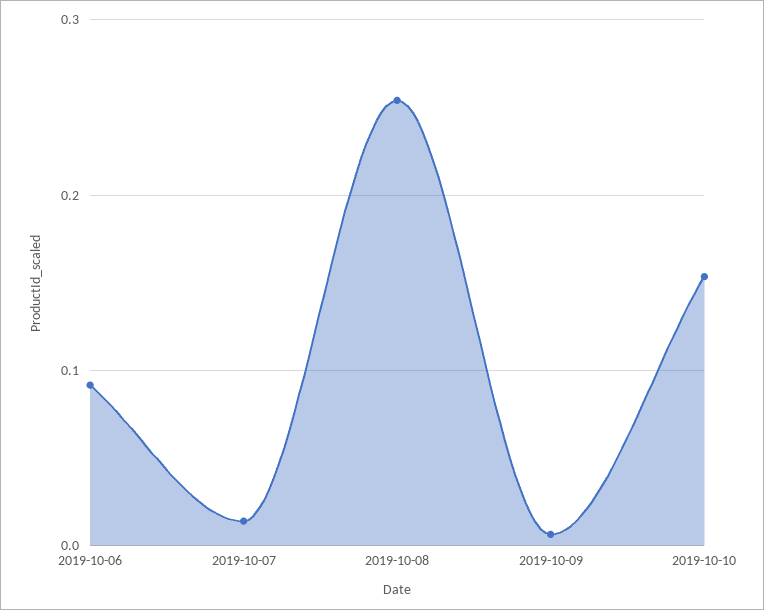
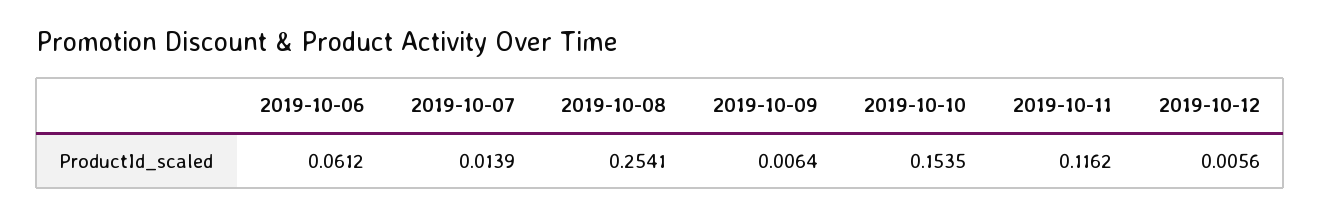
2019-10-06: 0.09 -> 0.0612
2019-10-11: none -> 0.1162
2019-10-12: none -> 0.0056

